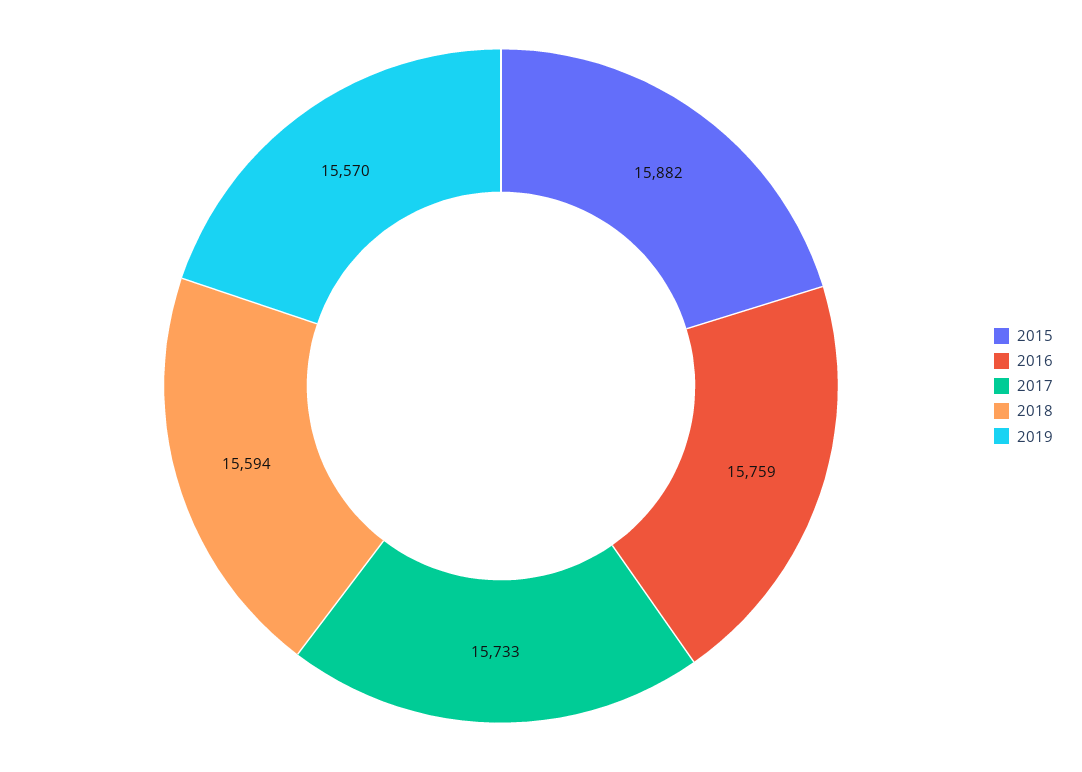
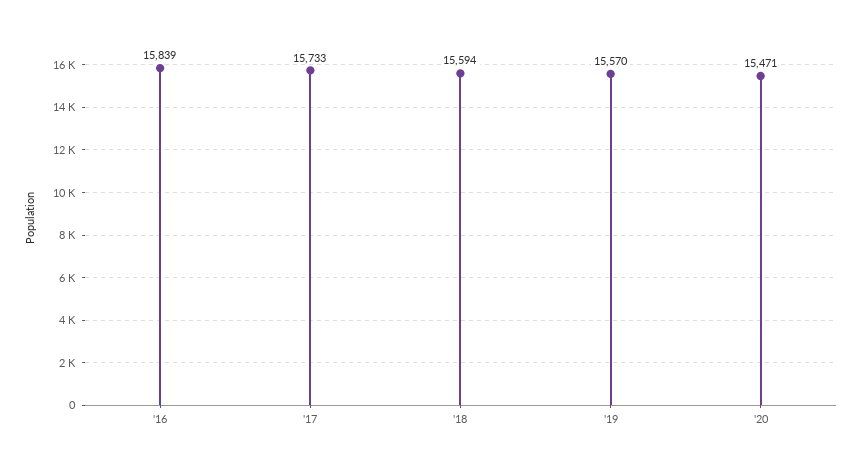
2015: 15882 -> none
2016: 15759 -> 15839
'20: none -> 15471

